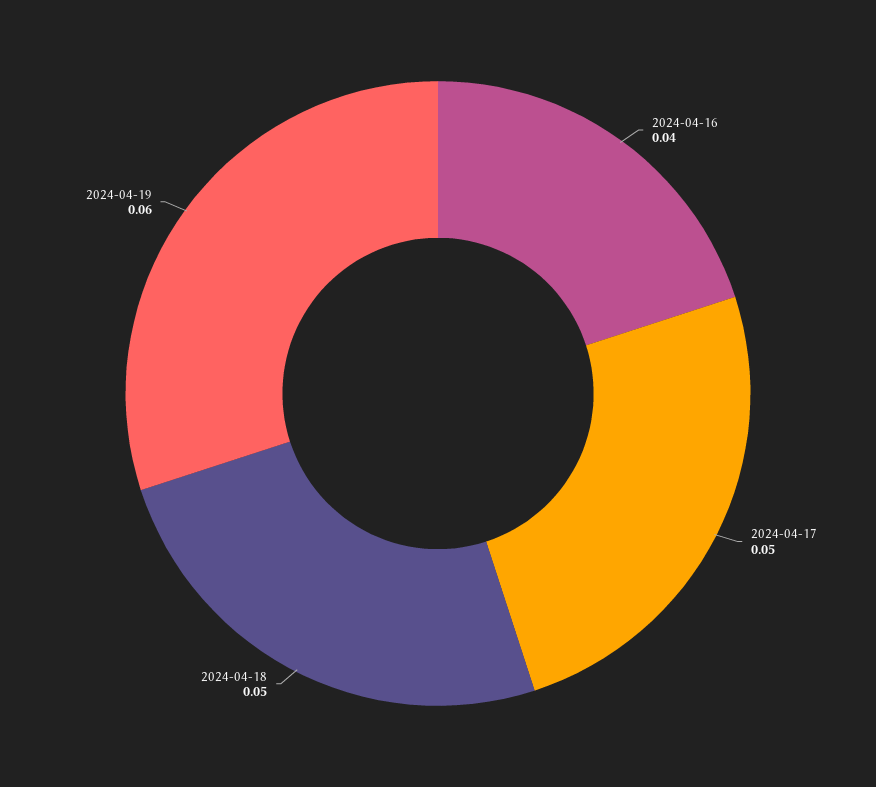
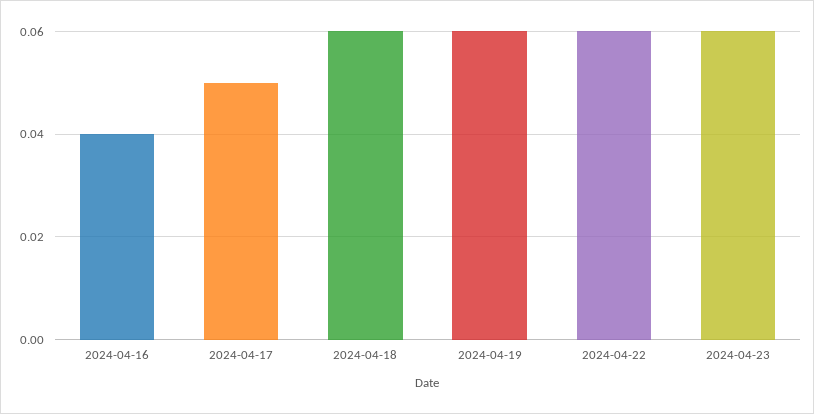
2024-04-18: 0.05 -> 0.06
2024-04-22: none -> 0.06
2024-04-23: none -> 0.06

